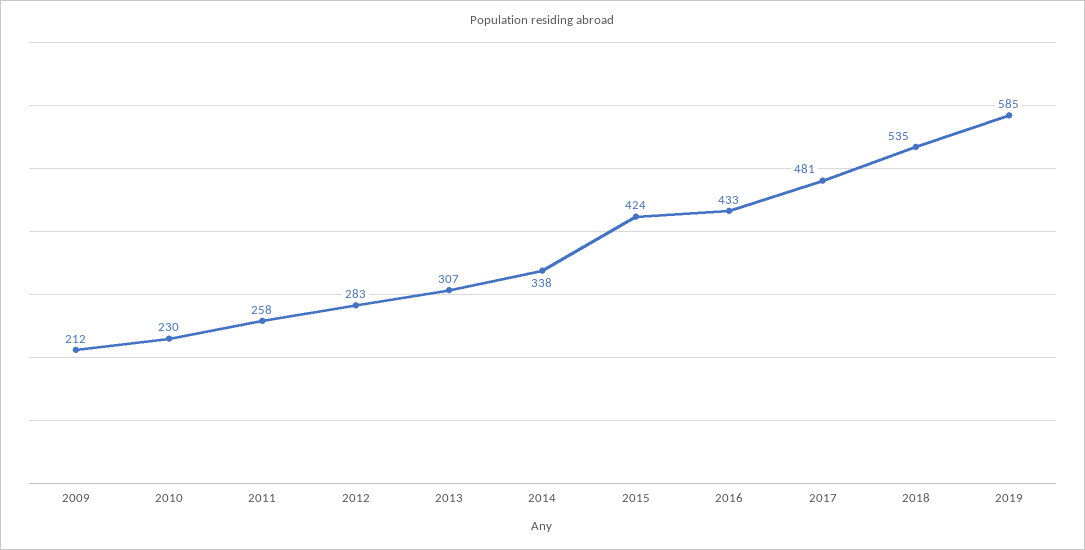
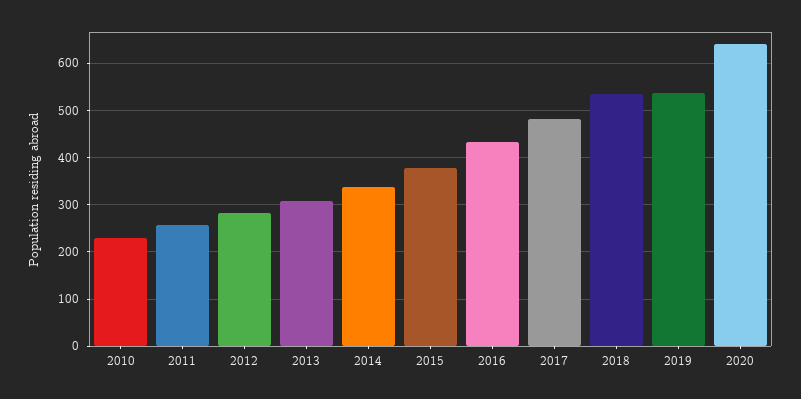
2009: 212 -> none
2015: 424 -> 380
2019: 585 -> 540
2020: none -> 640

